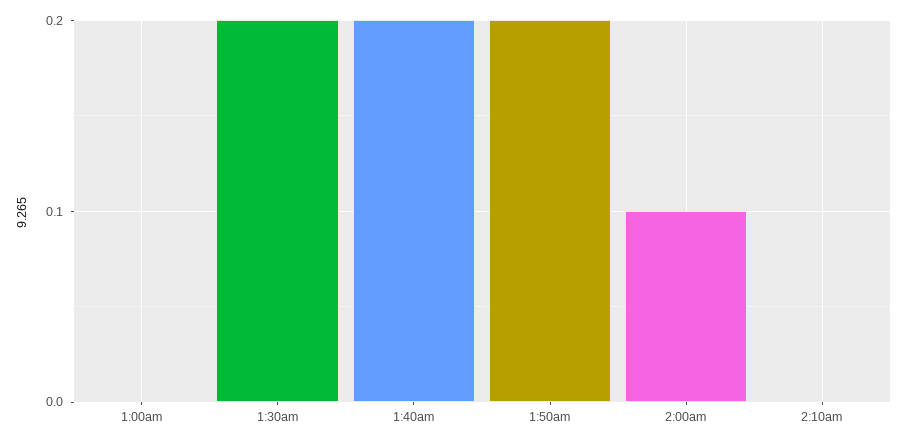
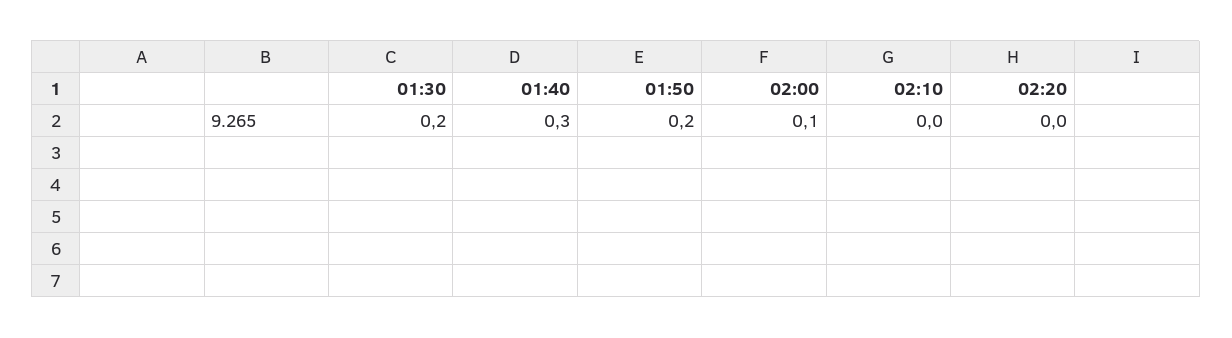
1:00am: 0 -> none
1:40am: 0.2 -> 0.3
02:20: none -> 0

